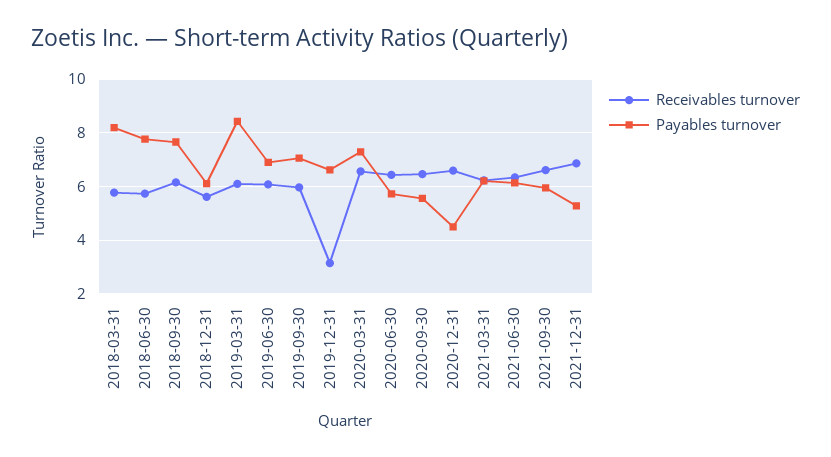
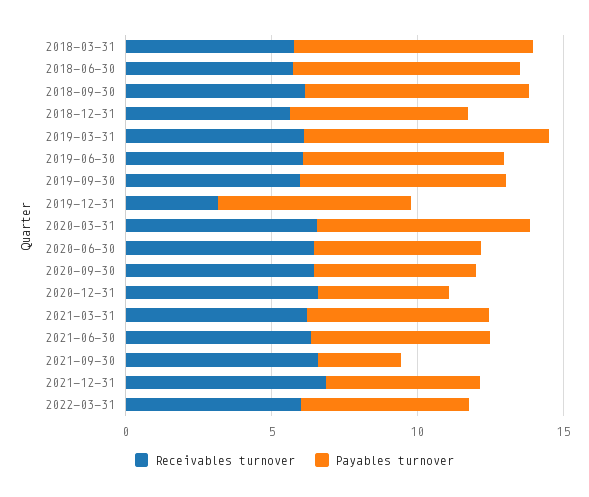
Payables turnover, 2021-09-30: 6 -> 3
Receivables turnover, 2022-03-31: none -> 6
Payables turnover, 2022-03-31: none -> 6

